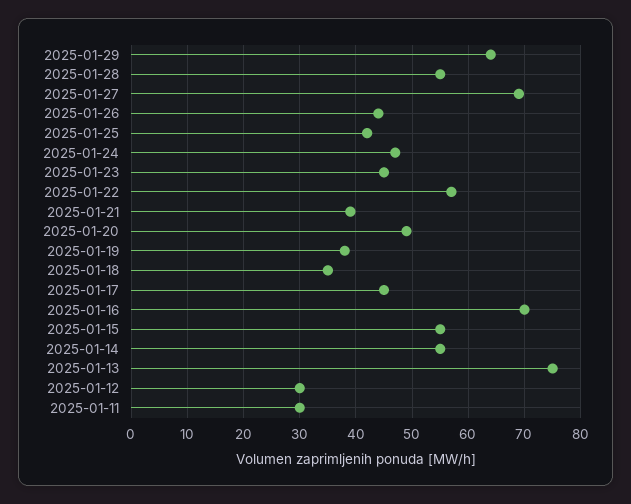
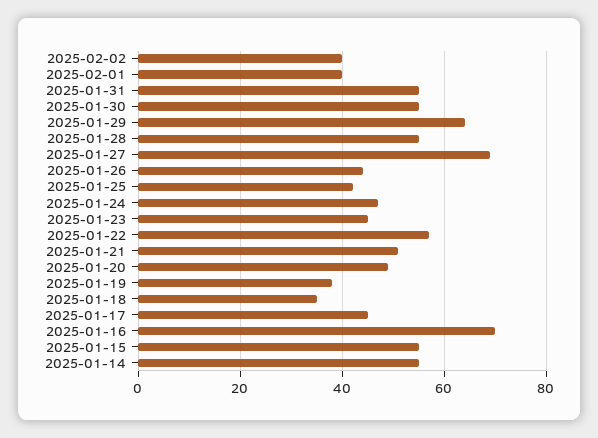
2025-01-21: 40 -> 50
2025-01-13: 75 -> none
2025-01-12: 30 -> none
2025-01-11: 30 -> none
2025-02-02: none -> 40
2025-02-01: none -> 40
2025-01-31: none -> 55
2025-01-30: none -> 55

